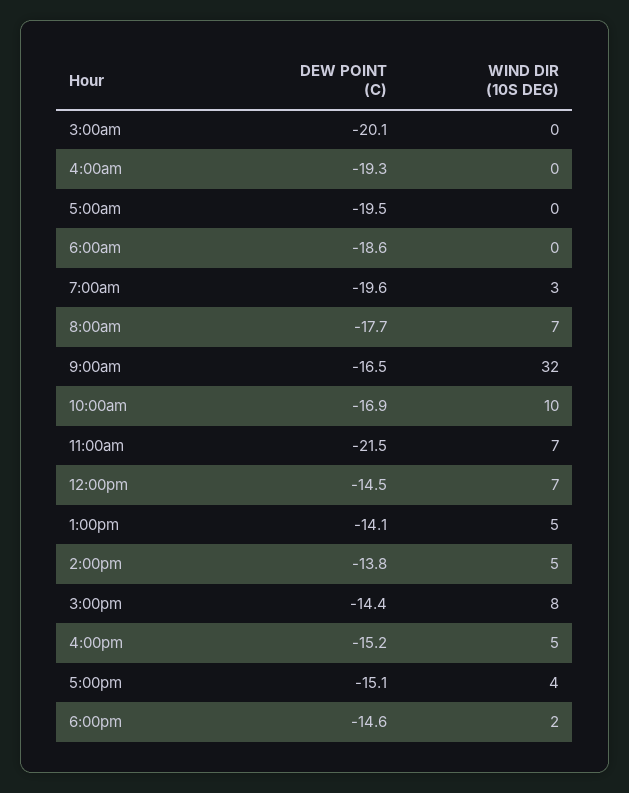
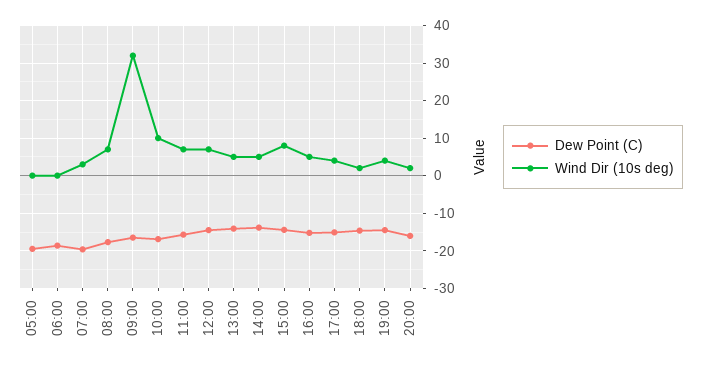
DEW POINT (C), 3:00am: -20.1 -> none
WIND DIR (10S DEG), 3:00am: 0 -> none
DEW POINT (C), 4:00am: -19.3 -> none
WIND DIR (10S DEG), 4:00am: 0 -> none
DEW POINT (C), 11:00am: -21.5 -> -16
DEW POINT (C), 19:00: none -> -14
WIND DIR (10S DEG), 19:00: none -> 4
DEW POINT (C), 20:00: none -> -16
WIND DIR (10S DEG), 20:00: none -> 2

